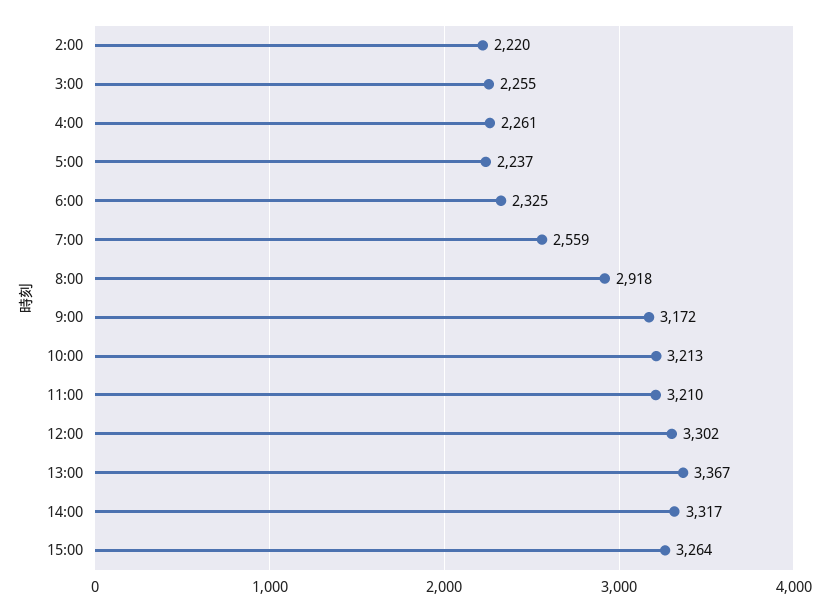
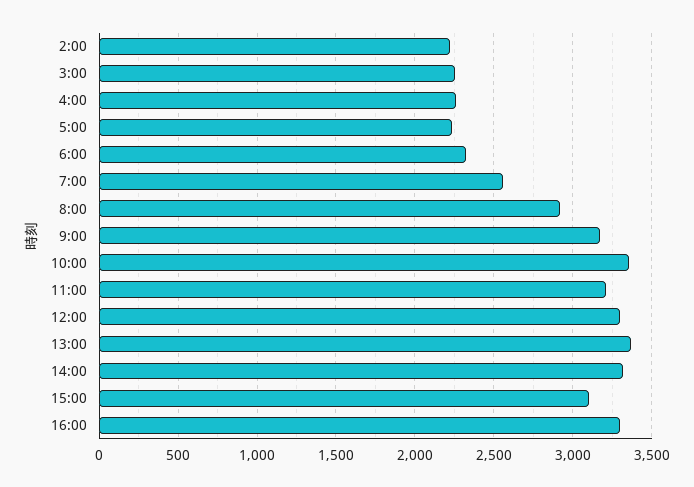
10:00: 3213 -> 3350
15:00: 3264 -> 3100
16:00: none -> 3300

